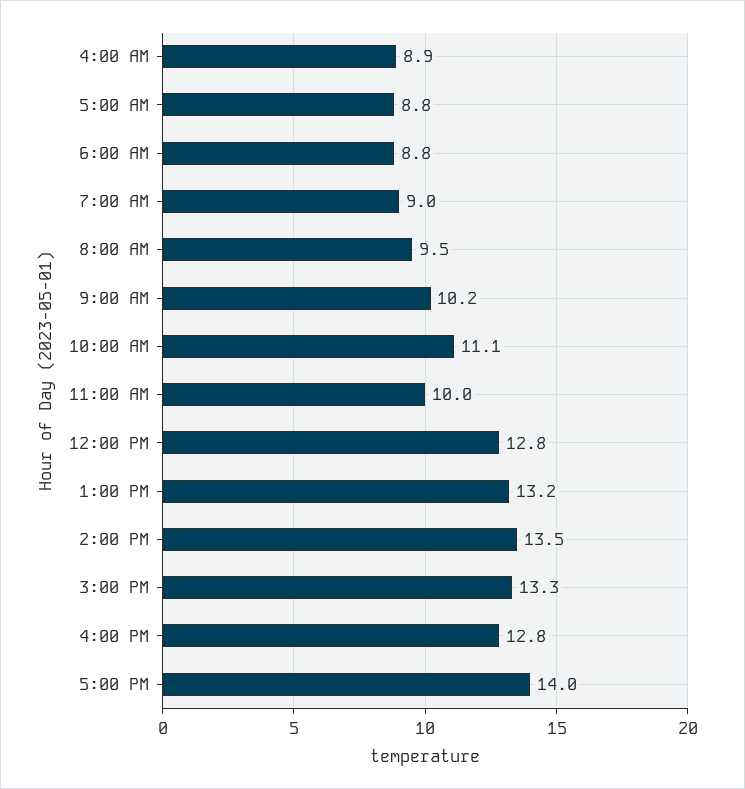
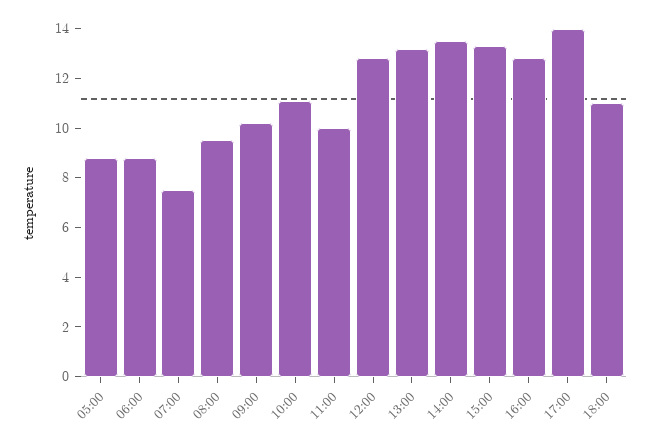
4:00 AM: 8.9 -> none
7:00 AM: 9 -> 7.5
18:00: none -> 11

